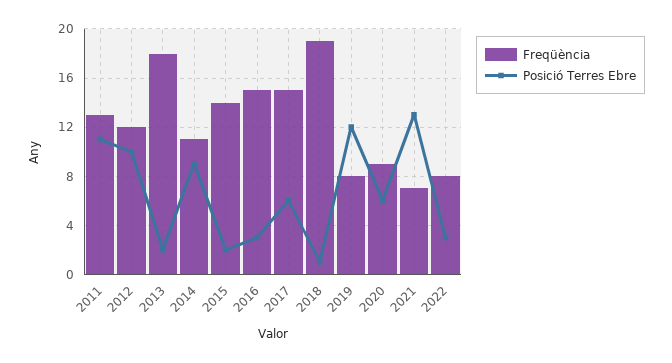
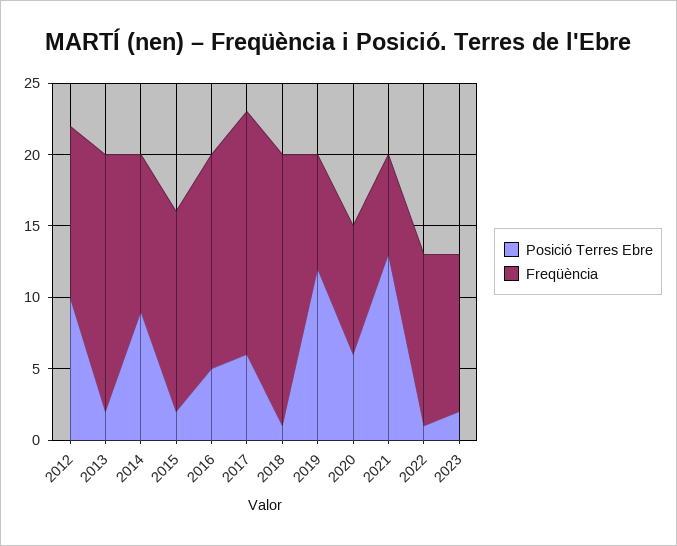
Freqüència, 2011: 13 -> none
Posició Terres Ebre, 2011: 11 -> none
Posició Terres Ebre, 2016: 3 -> 5
Freqüència, 2017: 15 -> 17
Freqüència, 2022: 8 -> 12
Posició Terres Ebre, 2022: 3 -> 1
Posició Terres Ebre, 2023: none -> 2
Freqüència, 2023: none -> 11

